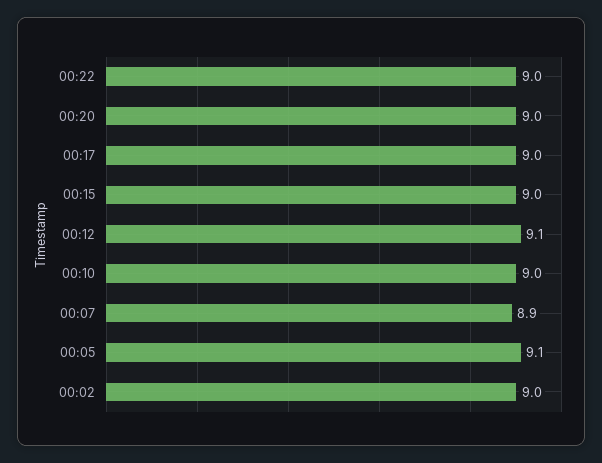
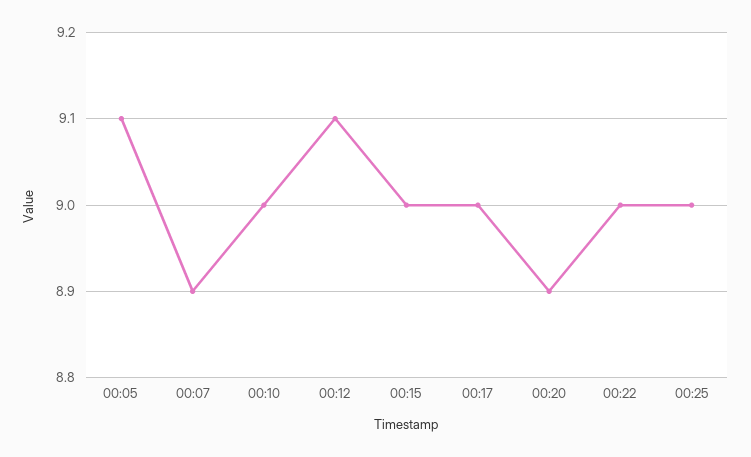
00:20: 9 -> 8.9
00:02: 9 -> none
00:25: none -> 9

